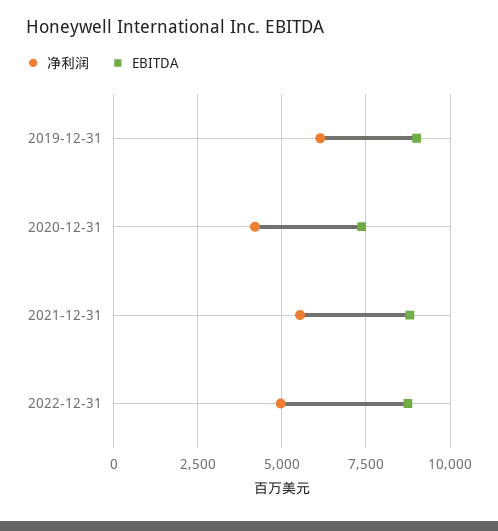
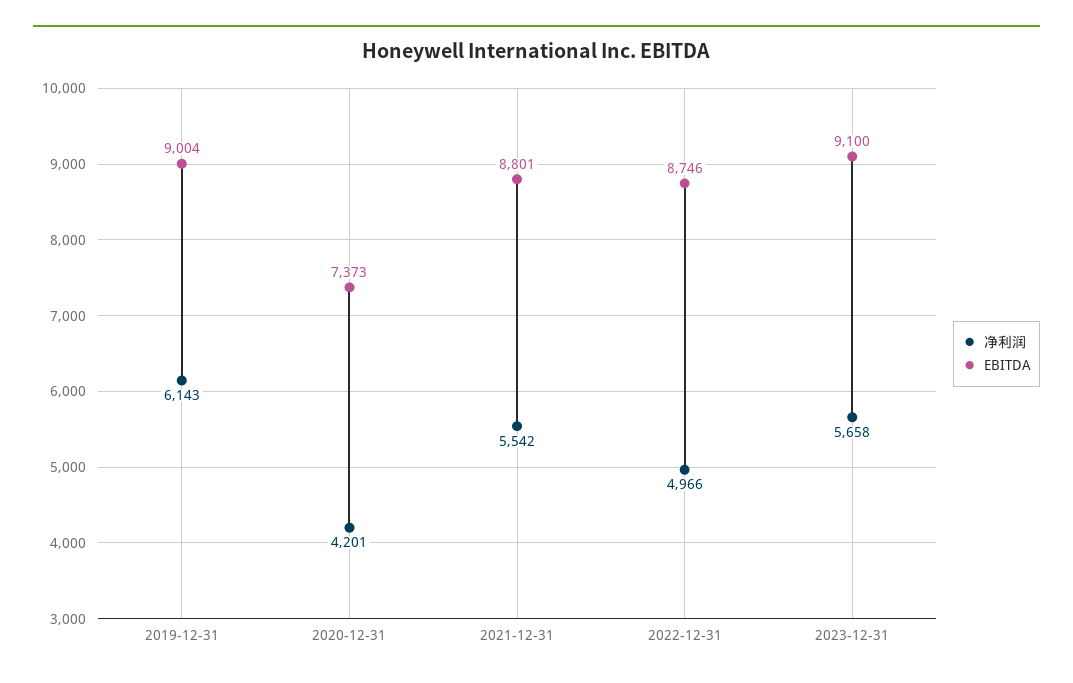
净利润, 2023-12-31: none -> 5658
EBITDA, 2023-12-31: none -> 9100

